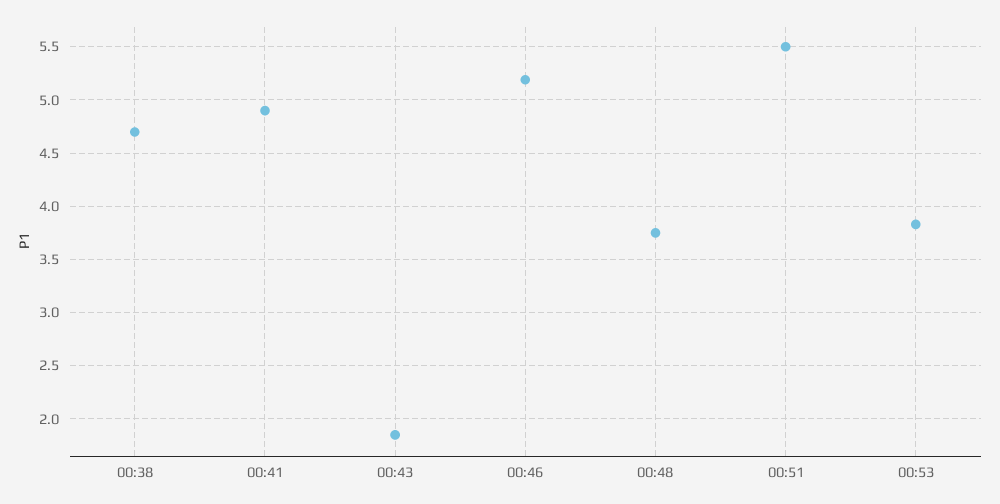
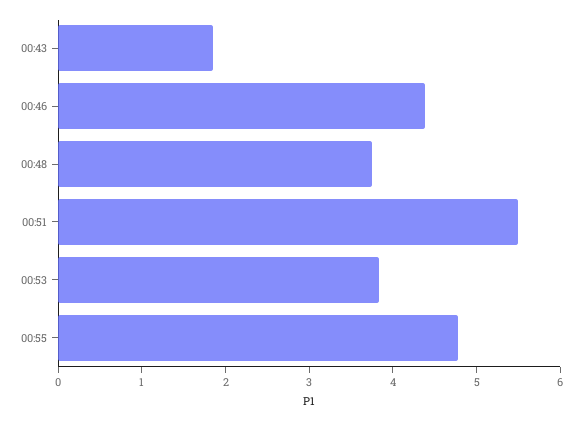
00:38: 4.7 -> none
00:41: 4.9 -> none
00:46: 5.2 -> 4.4
00:55: none -> 4.8

